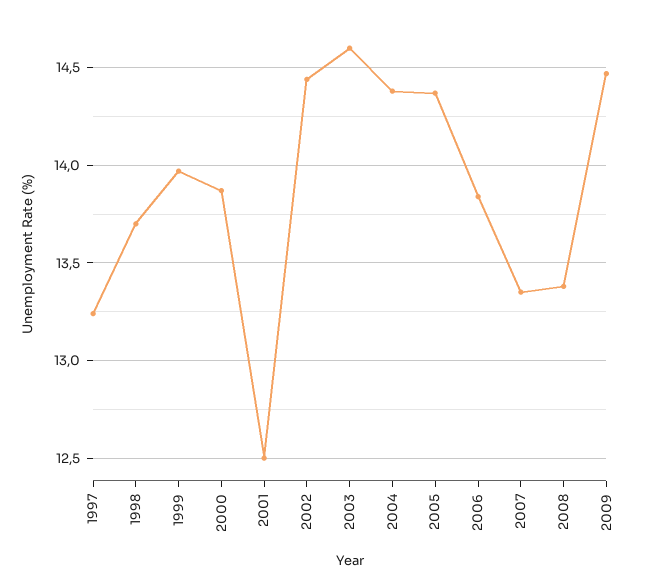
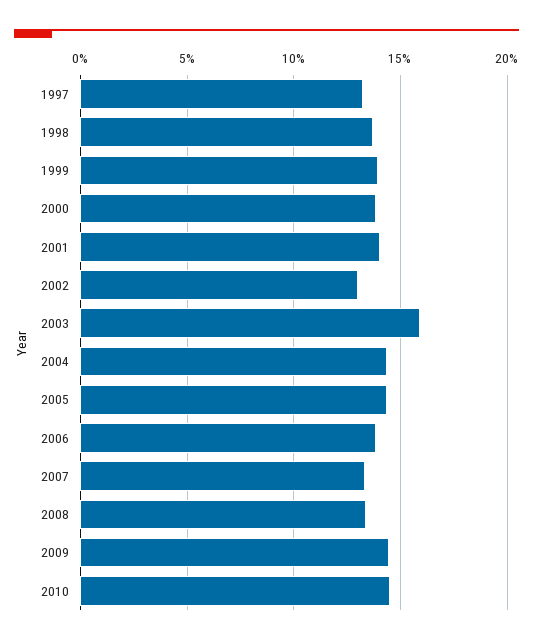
2001: 12.5 -> 14
2002: 14.45 -> 13
2003: 14.6 -> 16
2010: none -> 14.5

